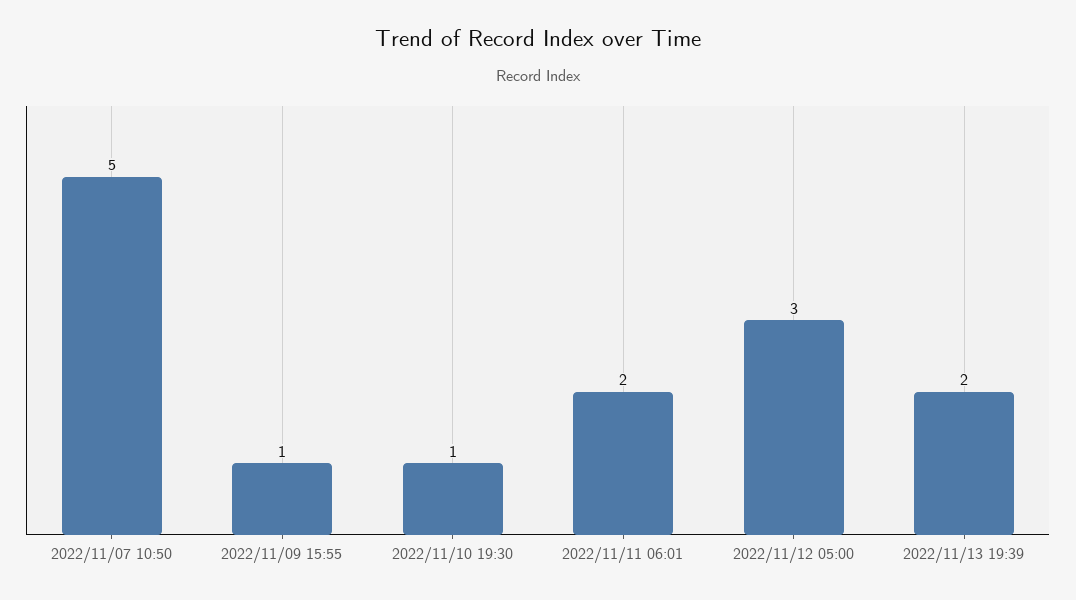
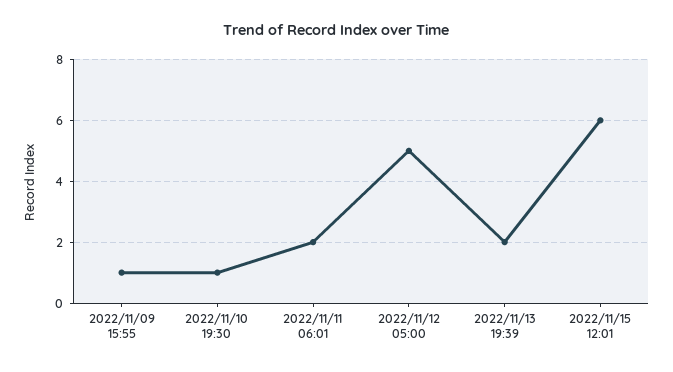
2022/11/07 10:50: 5 -> none
2022/11/12 05:00: 3 -> 5
2022/11/15 12:01: none -> 6

